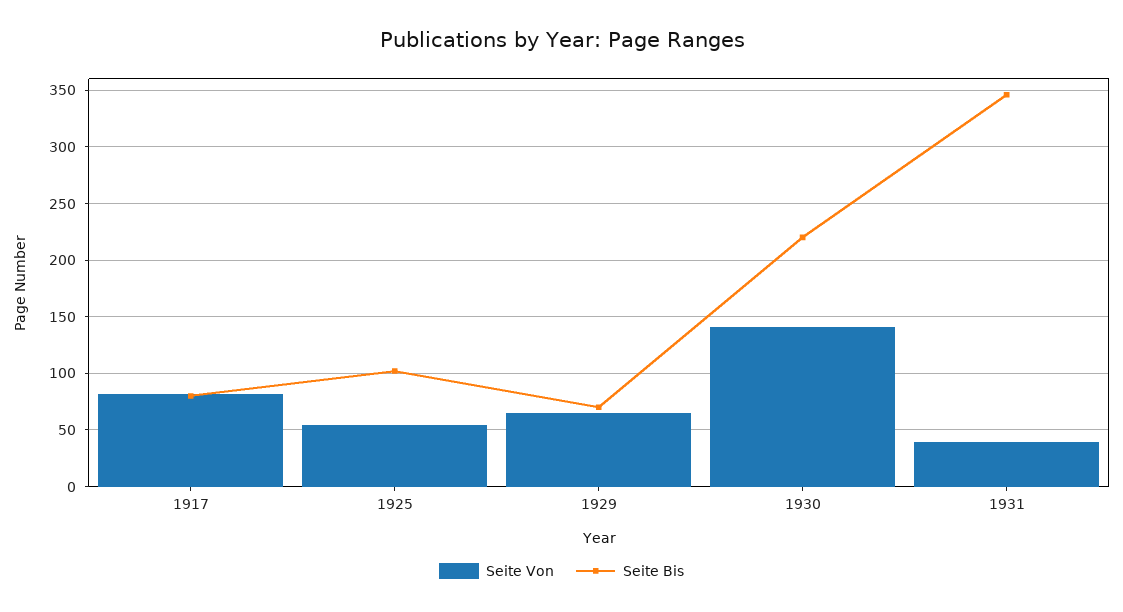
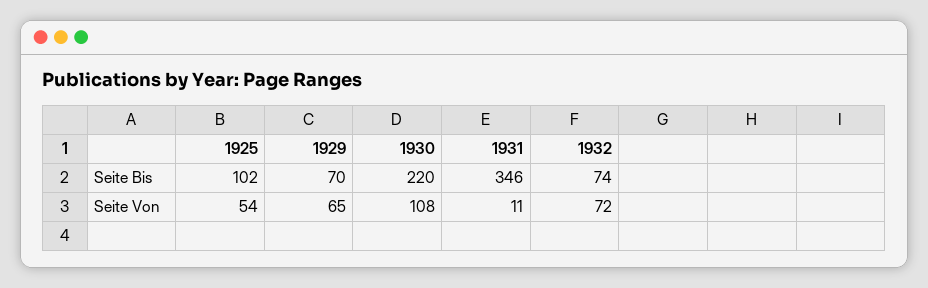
Seite Von, 1917: 80 -> none
Seite Bis, 1917: 80 -> none
Seite Von, 1930: 140 -> 108
Seite Von, 1931: 40 -> 11
Seite Bis, 1932: none -> 74
Seite Von, 1932: none -> 72

